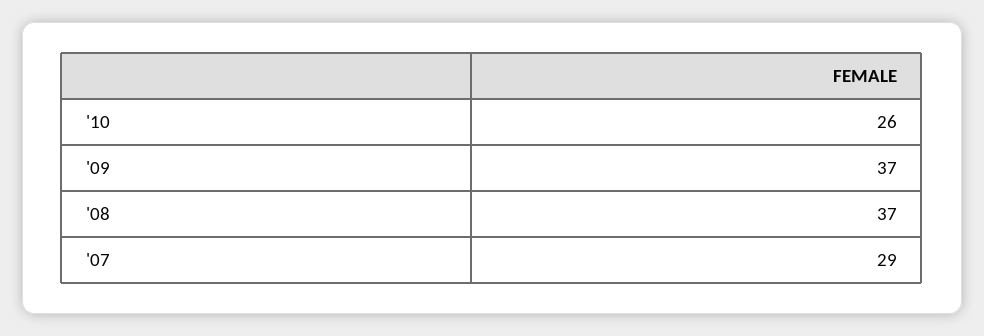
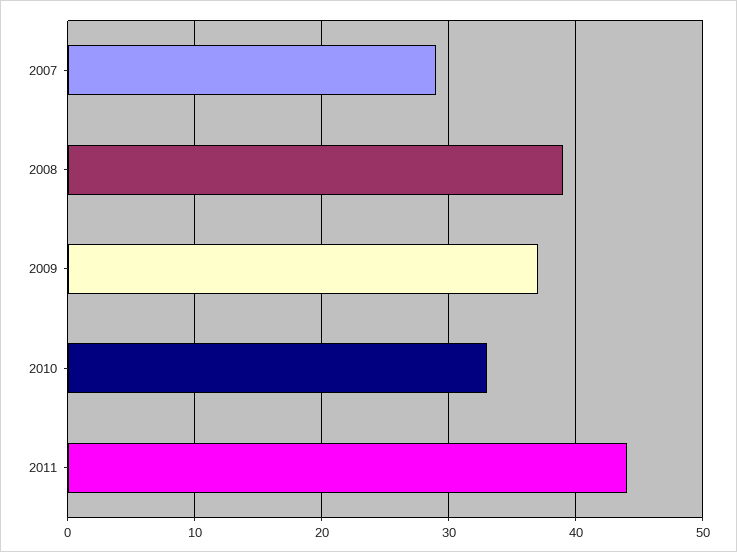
'10: 26 -> 33
'08: 37 -> 39
2011: none -> 44

